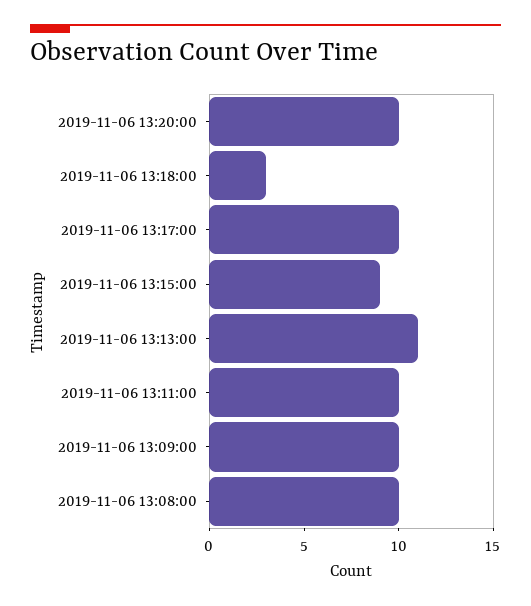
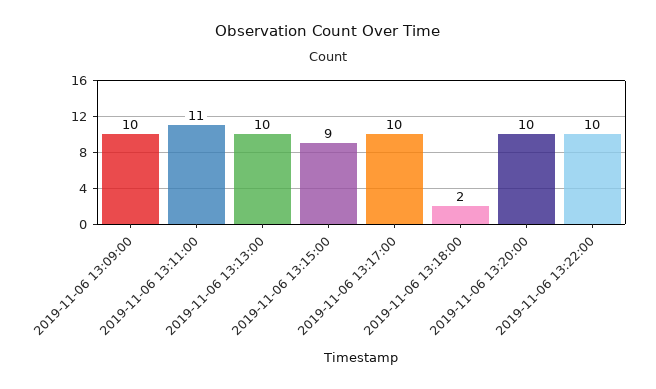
2019-11-06 13:18:00: 3 -> 2
2019-11-06 13:13:00: 11 -> 10
2019-11-06 13:11:00: 10 -> 11
2019-11-06 13:08:00: 10 -> none
2019-11-06 13:22:00: none -> 10

